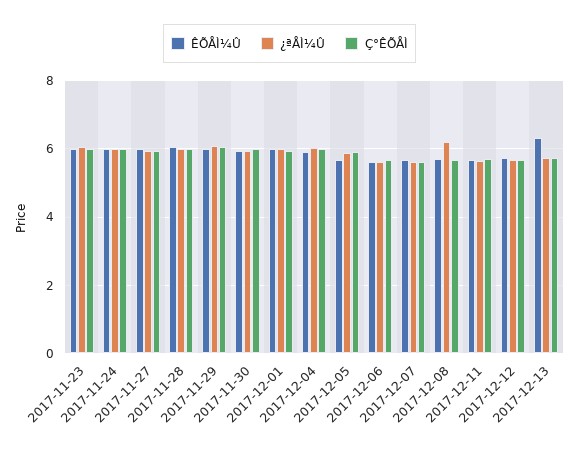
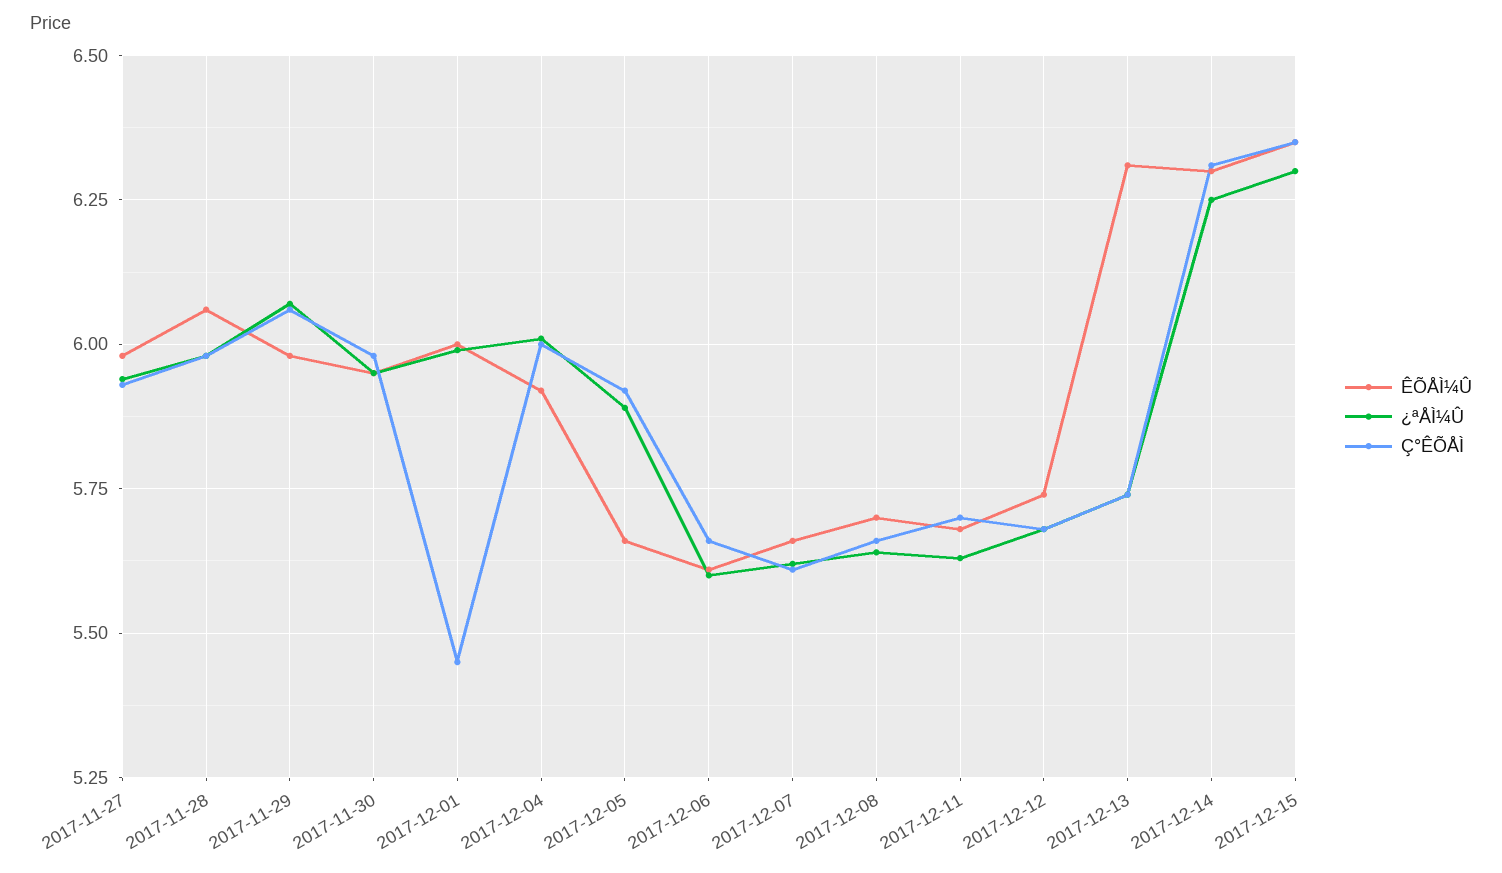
ÊÕÅÌ¼Û, 2017-11-23: 6 -> none
¿ªÅÌ¼Û, 2017-11-23: 6 -> none
Ç°ÊÕÅÌ, 2017-11-23: 6 -> none
ÊÕÅÌ¼Û, 2017-11-24: 6 -> none
¿ªÅÌ¼Û, 2017-11-24: 6 -> none
Ç°ÊÕÅÌ, 2017-11-24: 6 -> none
Ç°ÊÕÅÌ, 2017-12-01: 6 -> 5.45
¿ªÅÌ¼Û, 2017-12-08: 6.2 -> 5.65
ÊÕÅÌ¼Û, 2017-12-14: none -> 6.3
¿ªÅÌ¼Û, 2017-12-14: none -> 6.25
Ç°ÊÕÅÌ, 2017-12-14: none -> 6.3
ÊÕÅÌ¼Û, 2017-12-15: none -> 6.35
¿ªÅÌ¼Û, 2017-12-15: none -> 6.3
Ç°ÊÕÅÌ, 2017-12-15: none -> 6.35

